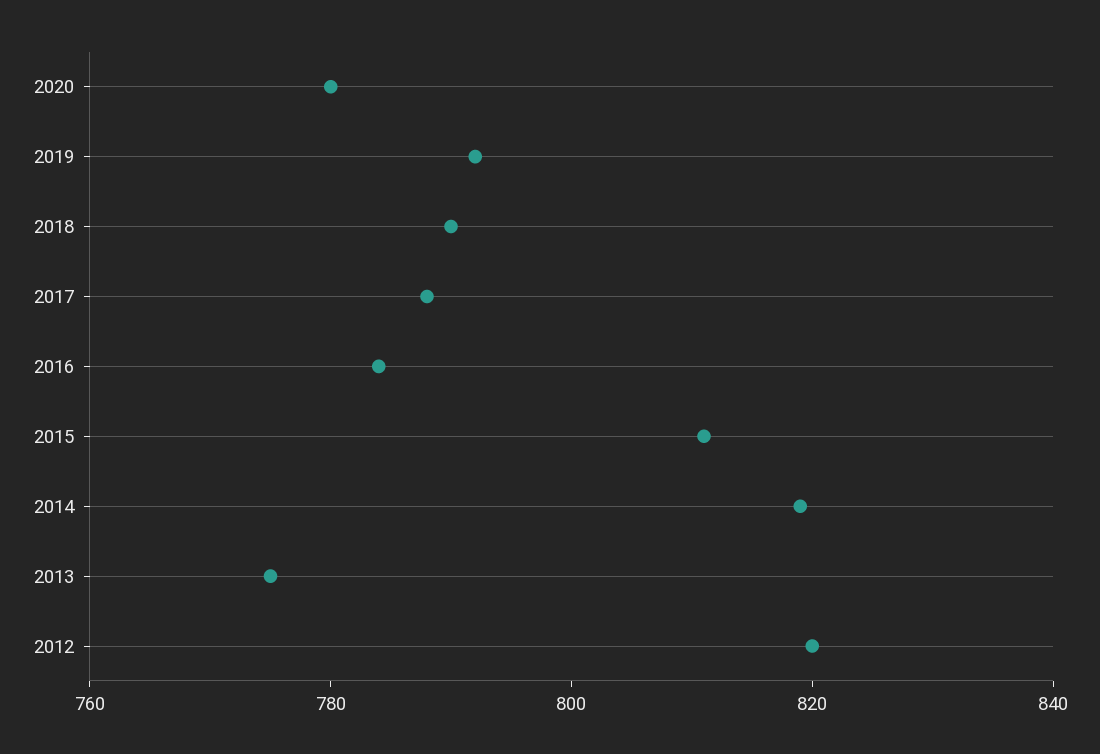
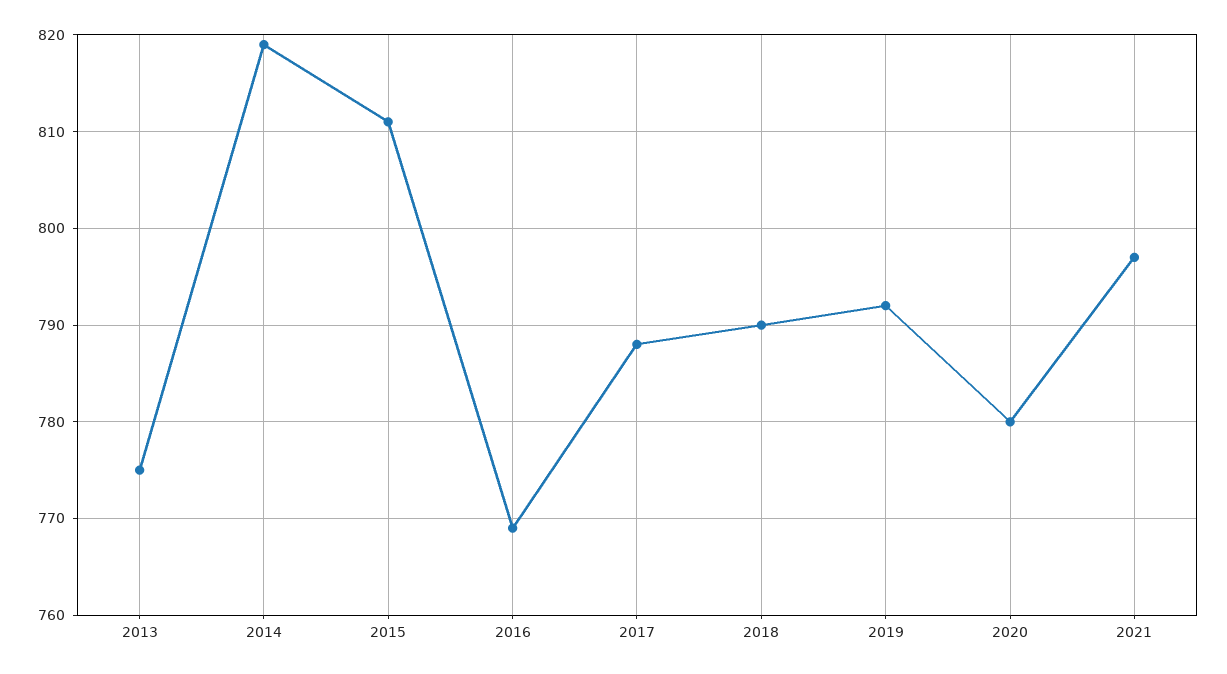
2016: 785 -> 769
2012: 820 -> none
2021: none -> 797

